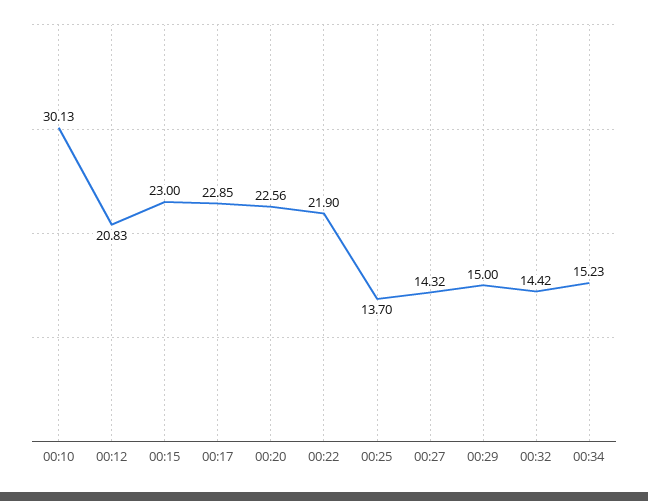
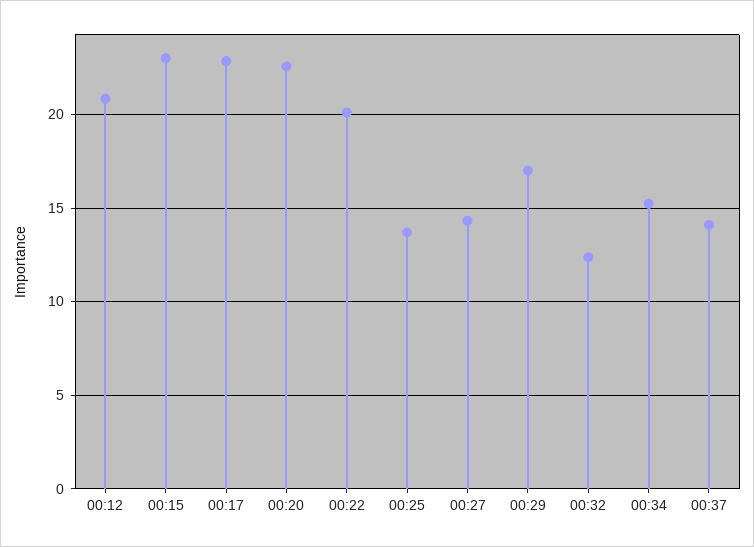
00:10: 30.13 -> none
00:22: 21.9 -> 20
00:29: 15 -> 17
00:32: 14.42 -> 12.5
00:37: none -> 14

